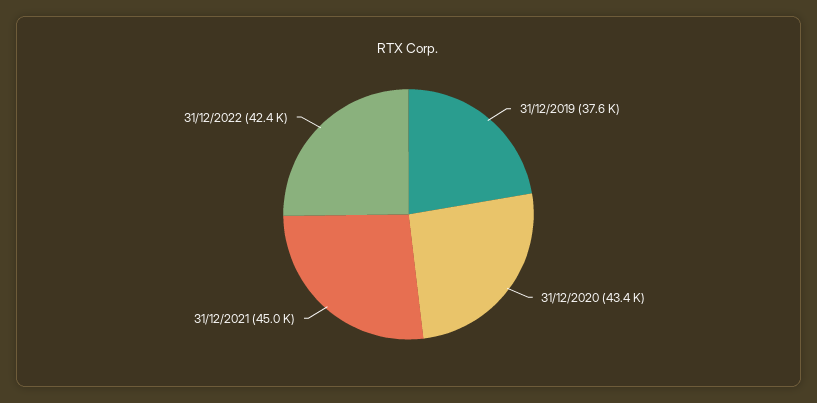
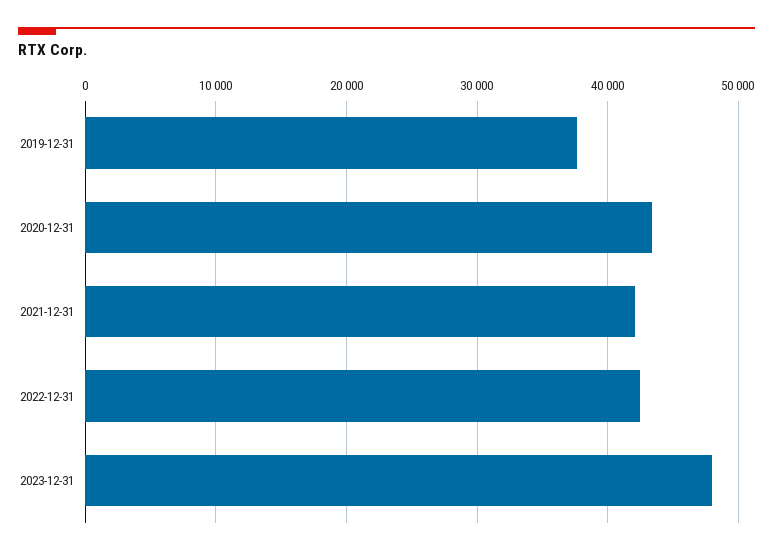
31/12/2021: 45000 -> 42000
2023-12-31: none -> 48000

